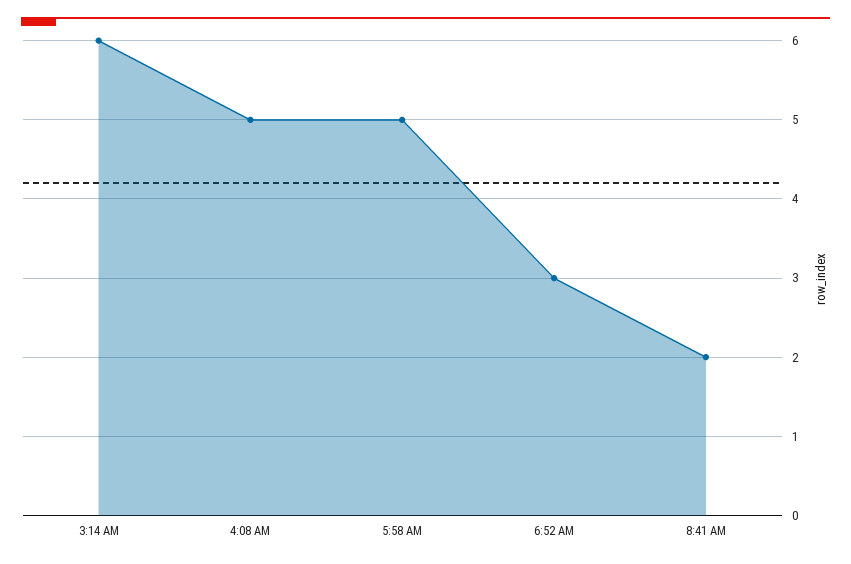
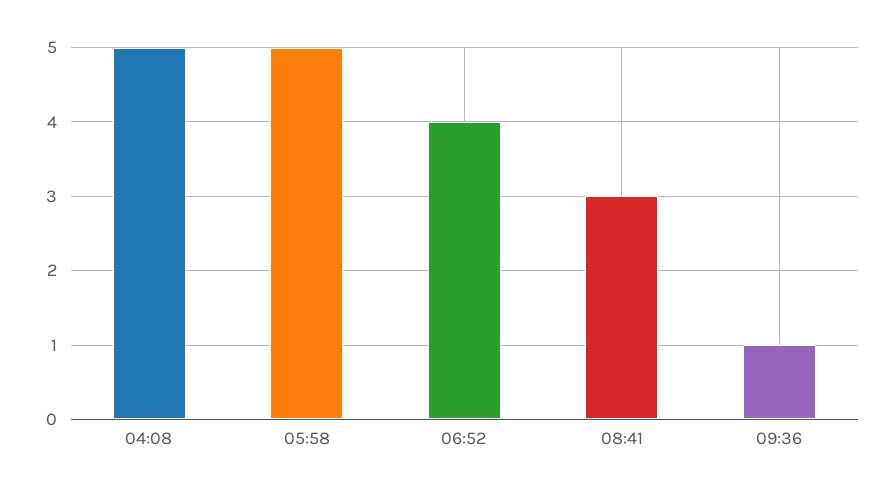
3:14 AM: 6 -> none
6:52 AM: 3 -> 4
8:41 AM: 2 -> 3
09:36: none -> 1

